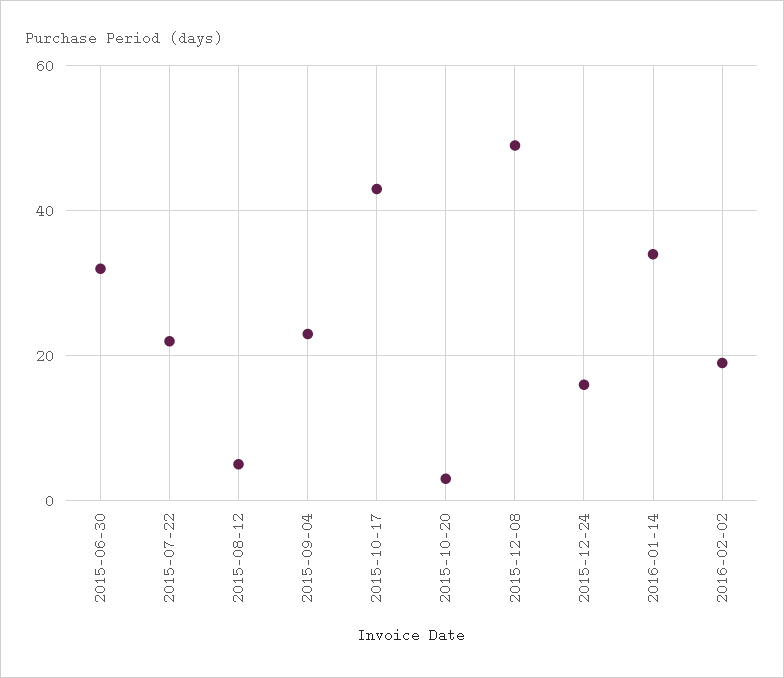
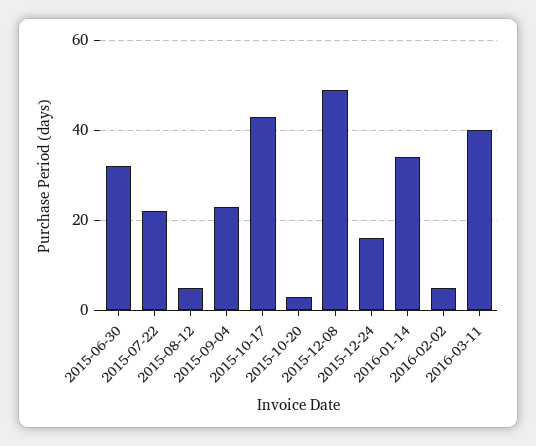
2016-02-02: 20 -> 5
2016-03-11: none -> 40

